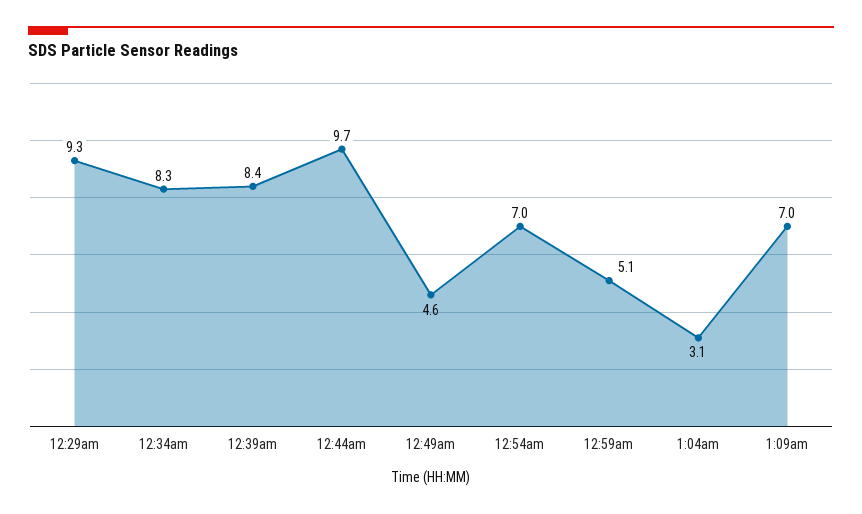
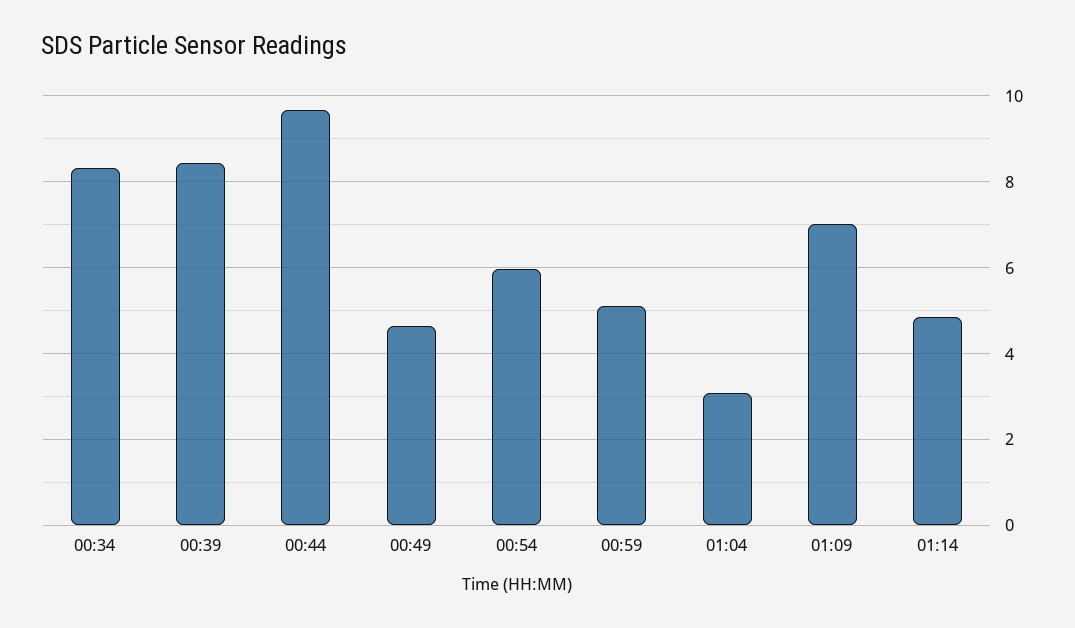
12:29am: 9.3 -> none
12:54am: 7 -> 6
01:14: none -> 4.8

